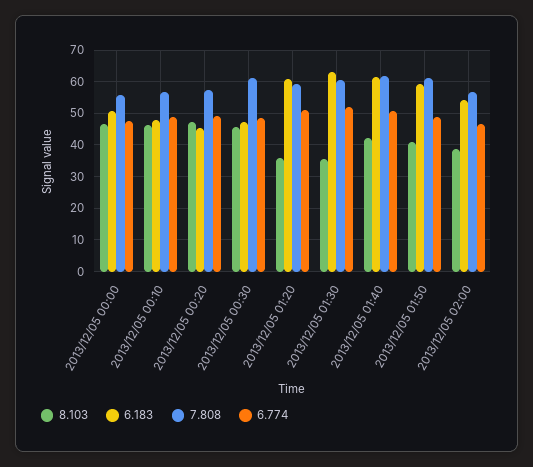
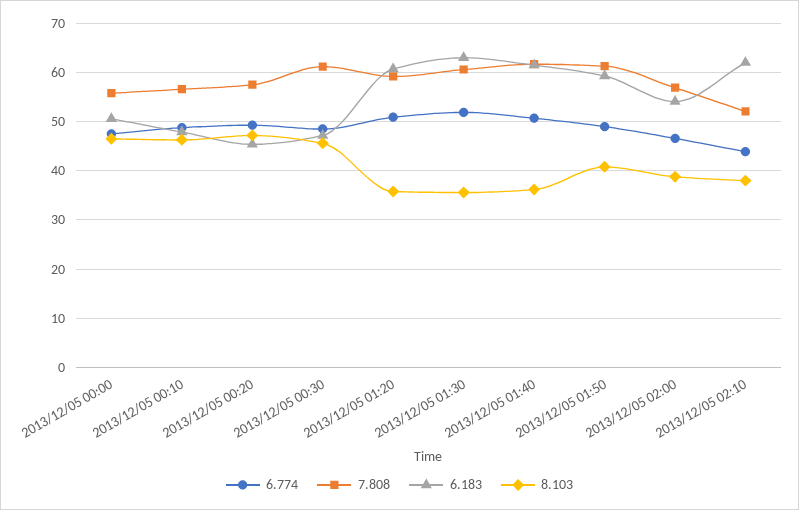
8.103, 2013/12/05 01:40: 42 -> 36
6.774, 2013/12/05 02:10: none -> 44
7.808, 2013/12/05 02:10: none -> 52
6.183, 2013/12/05 02:10: none -> 62
8.103, 2013/12/05 02:10: none -> 38

